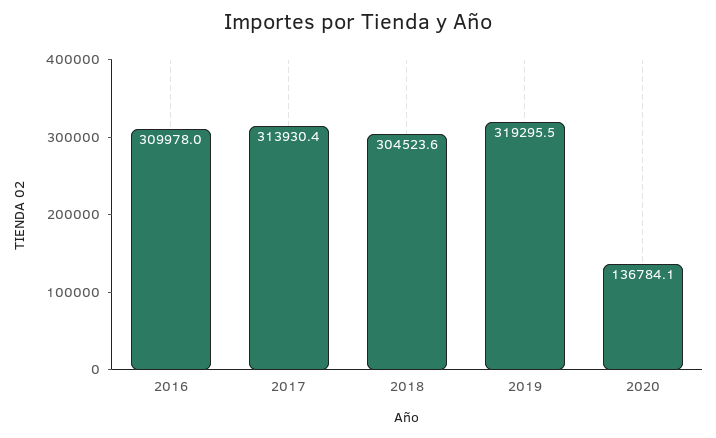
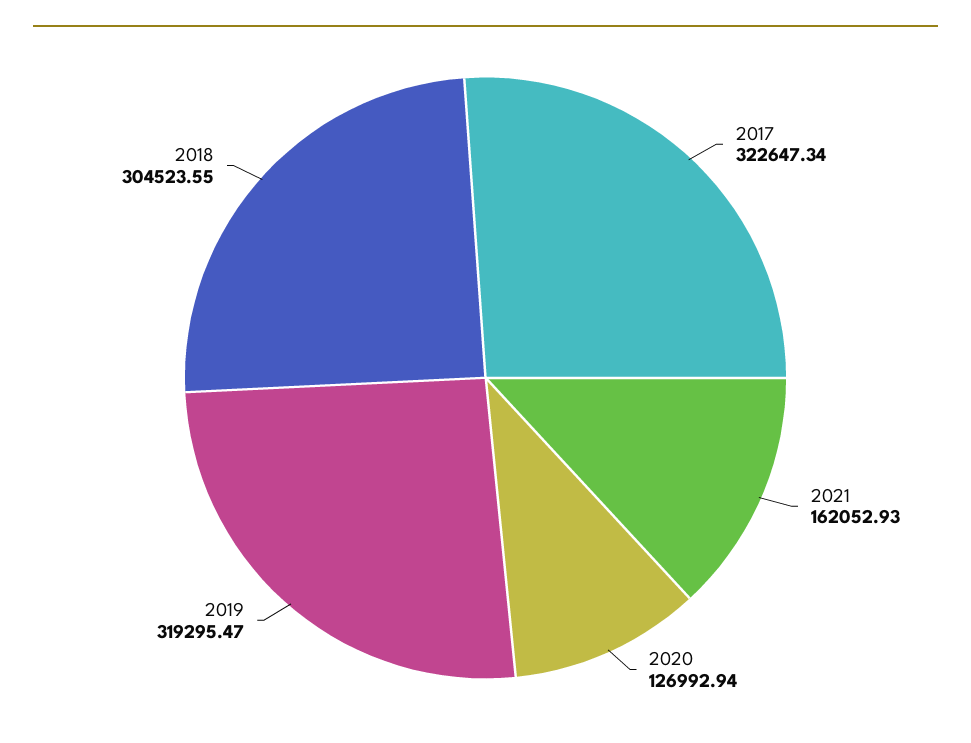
2016: 309978 -> none
2017: 313930.4 -> 322647.34
2020: 136784.1 -> 126992.94
2021: none -> 162052.93

